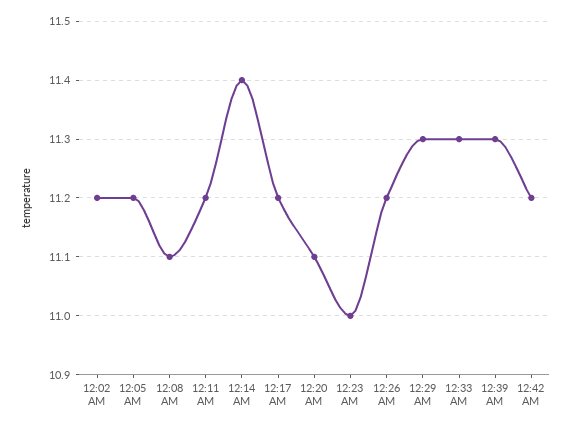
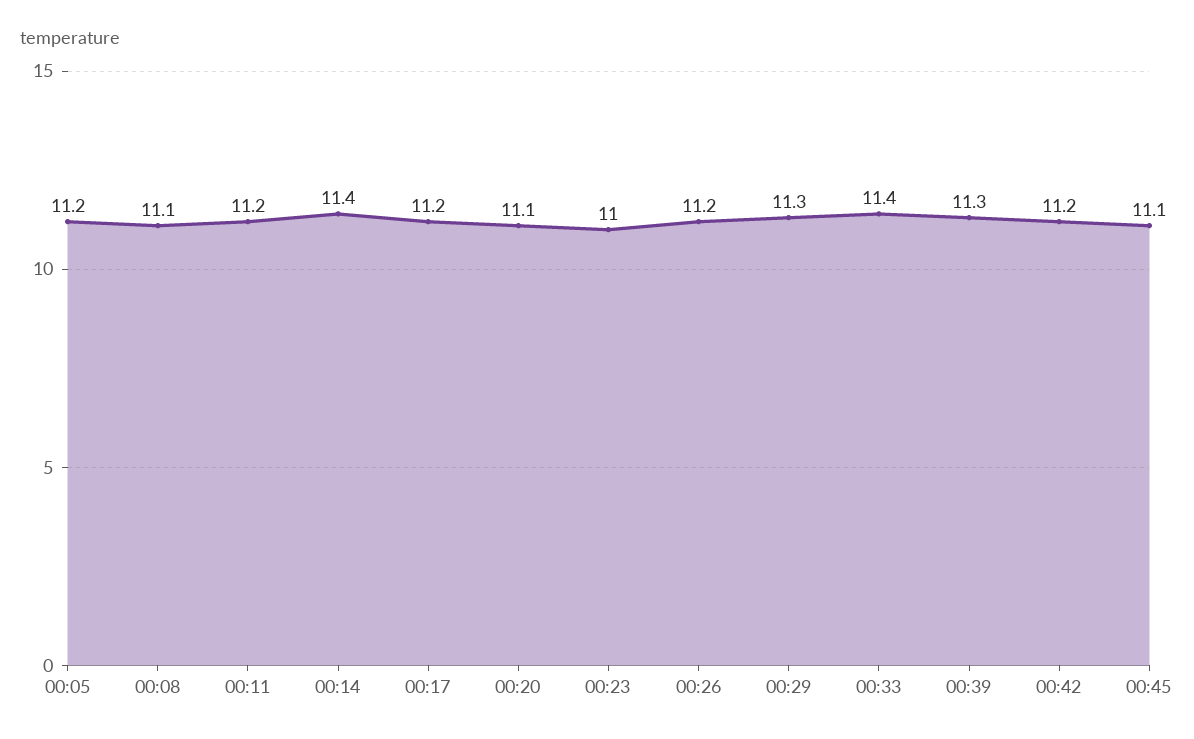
12:02 AM: 11.2 -> none
12:33 AM: 11.3 -> 11.4
00:45: none -> 11.1

